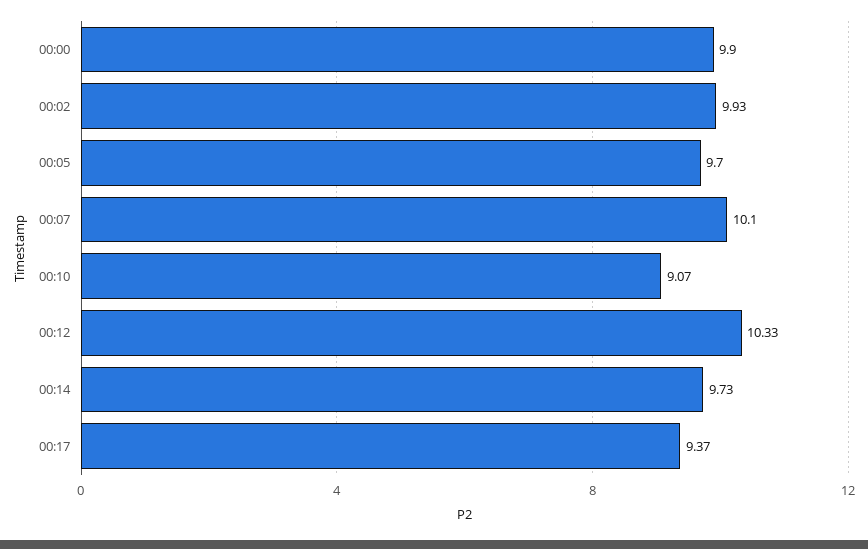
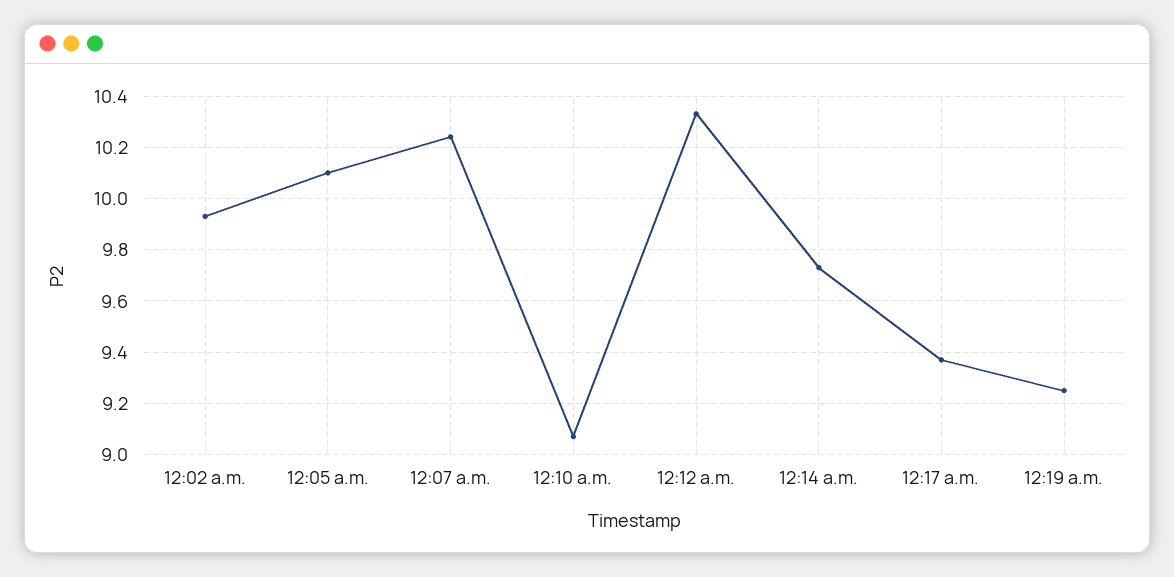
00:00: 9.9 -> none
00:05: 9.7 -> 10.1
00:07: 10.1 -> 10.25
12:19 a.m.: none -> 9.25

